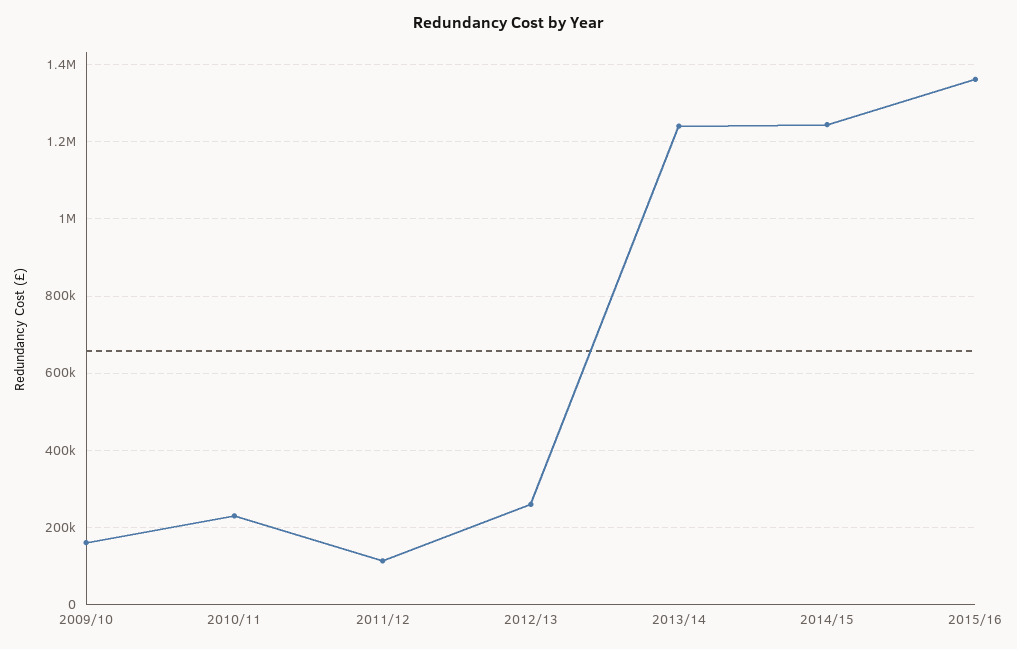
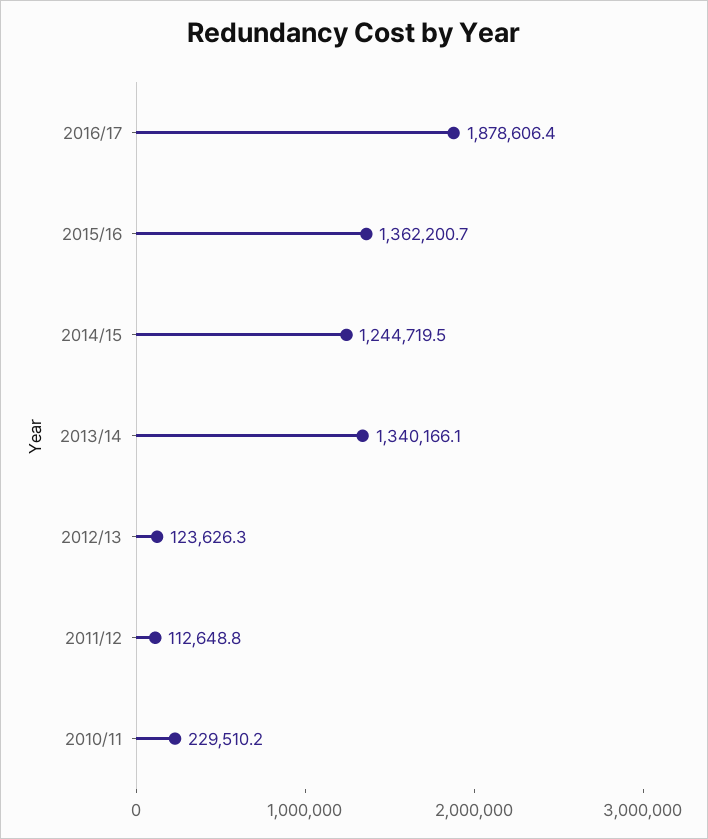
2009/10: 160000 -> none
2012/13: 260000 -> 123626.3
2013/14: 1240000 -> 1340166.1
2016/17: none -> 1878606.4

